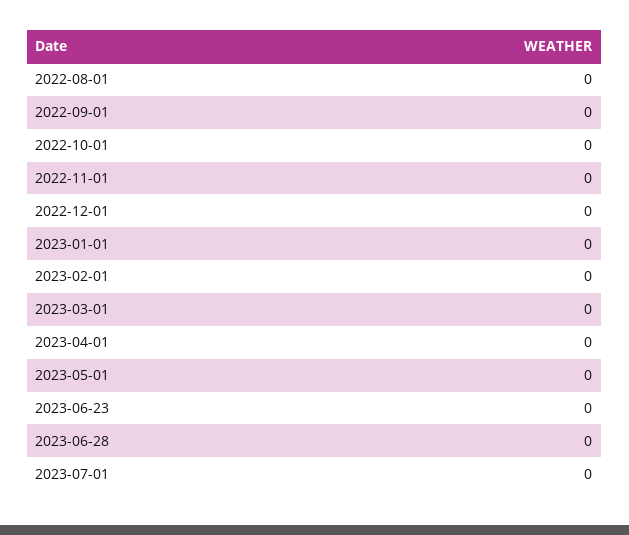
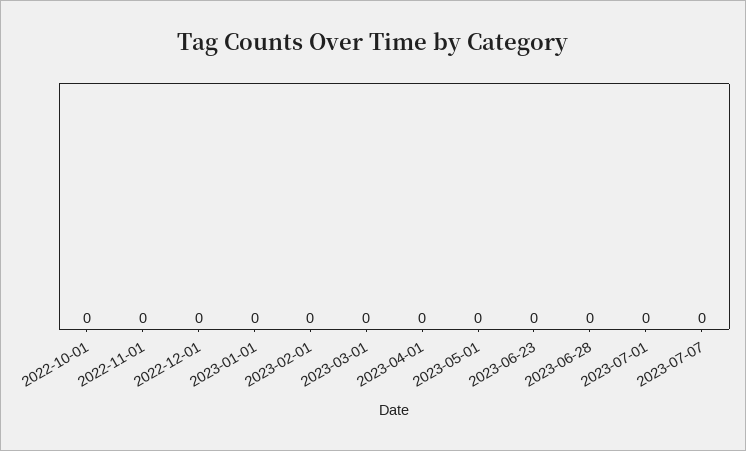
2022-08-01: 0 -> none
2022-09-01: 0 -> none
2023-07-07: none -> 0

